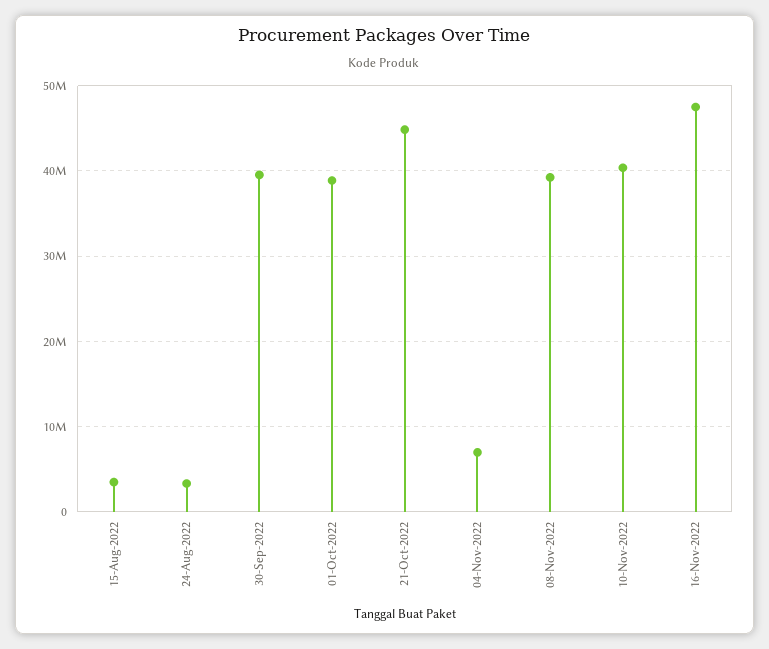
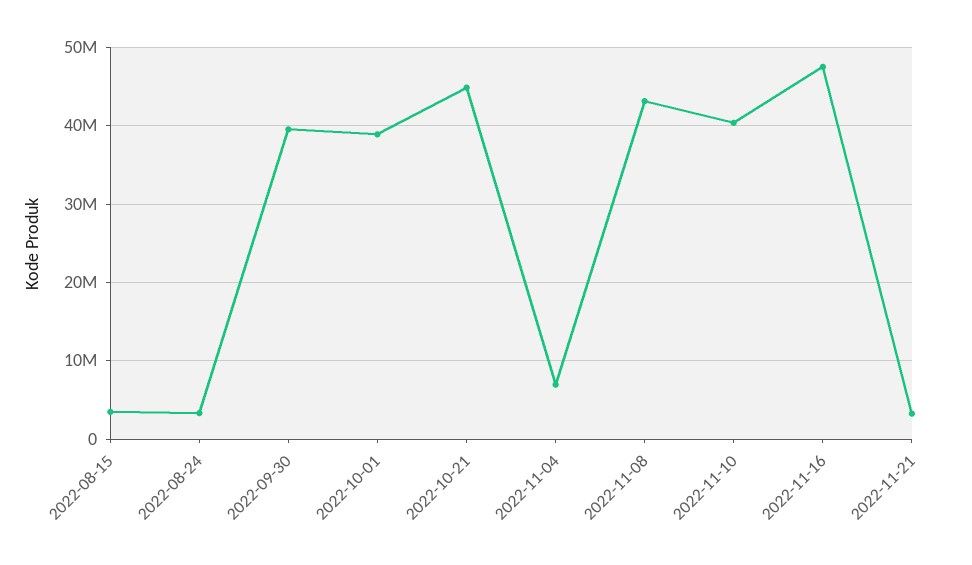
08-Nov-2022: 39000000 -> 43000000
2022-11-21: none -> 3000000

